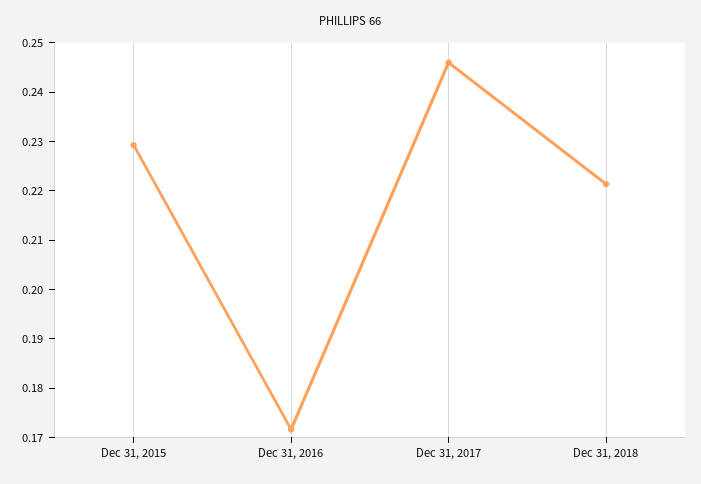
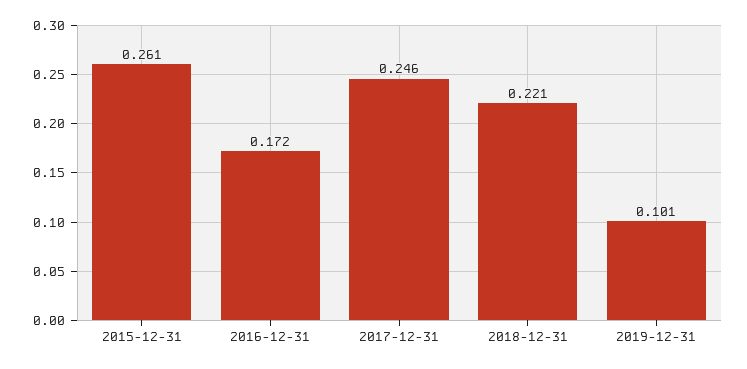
Dec 31, 2015: 0.23 -> 0.261
2019-12-31: none -> 0.101

